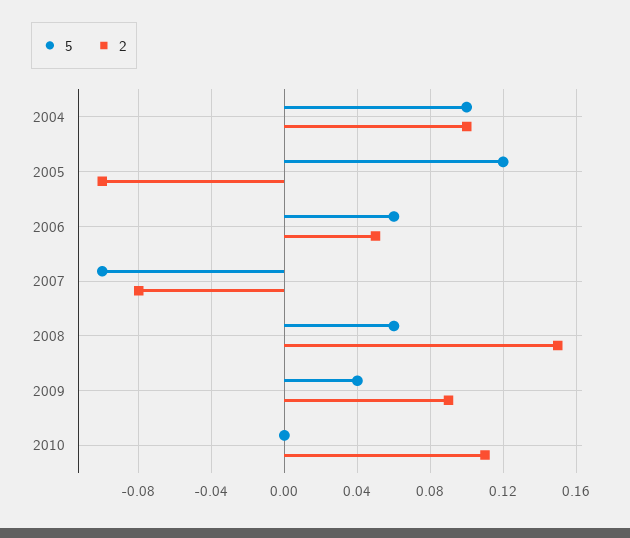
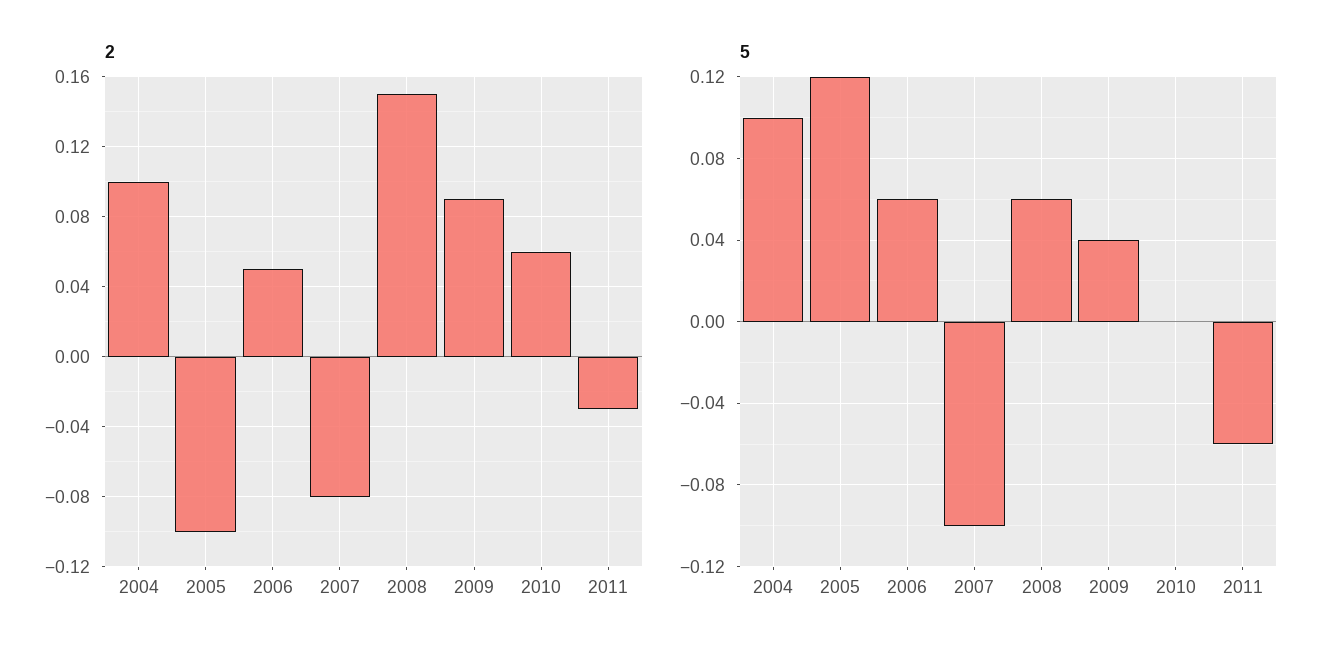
2, 2010: 0.11 -> 0.06
2, 2011: none -> -0.03
5, 2011: none -> -0.06

